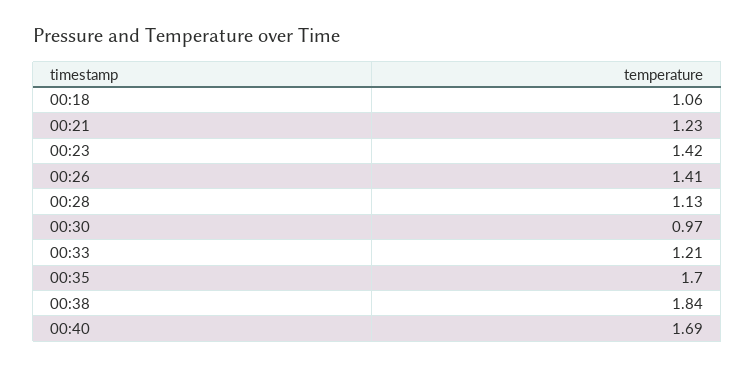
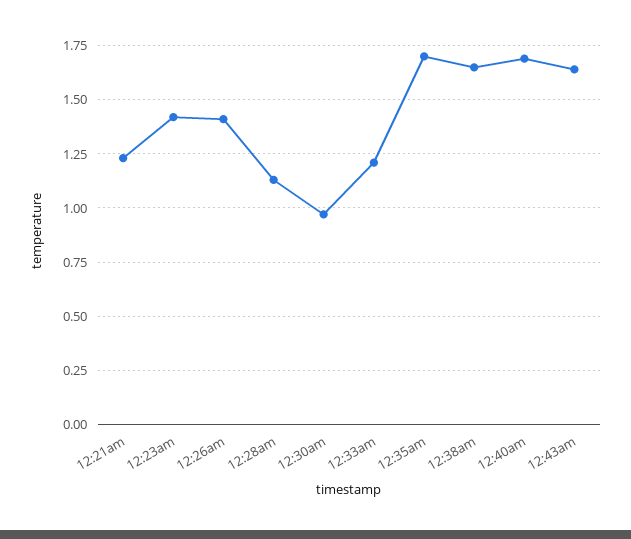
00:18: 1.06 -> none
00:38: 1.84 -> 1.65
12:43am: none -> 1.65

